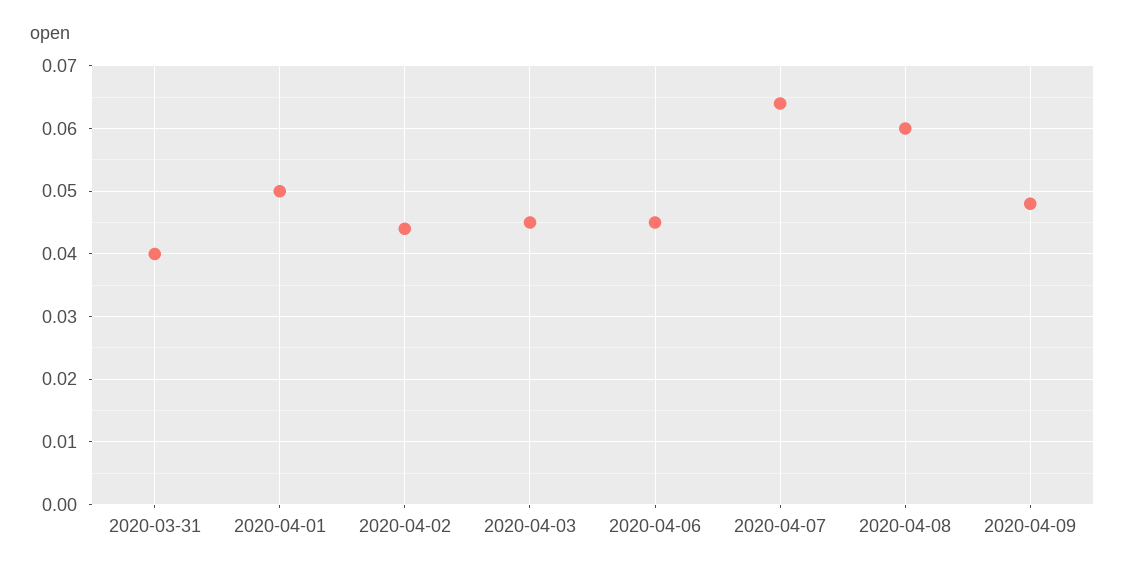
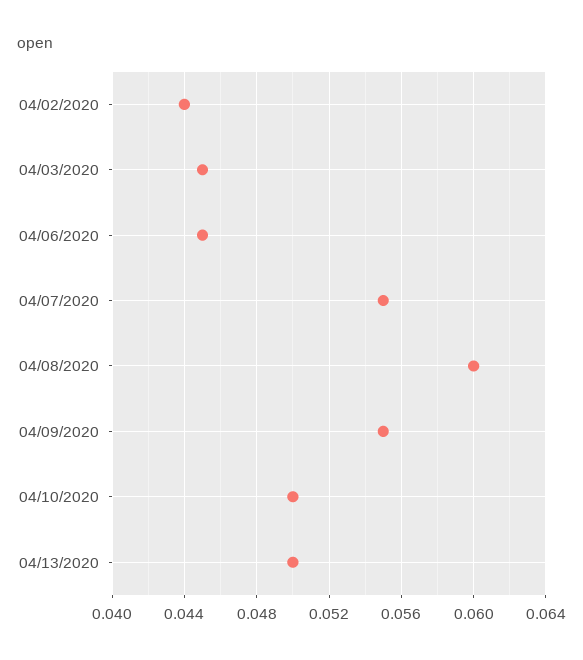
2020-03-31: 0.04 -> none
2020-04-01: 0.05 -> none
2020-04-07: 0.064 -> 0.055
2020-04-09: 0.048 -> 0.055
04/10/2020: none -> 0.05
04/13/2020: none -> 0.05

